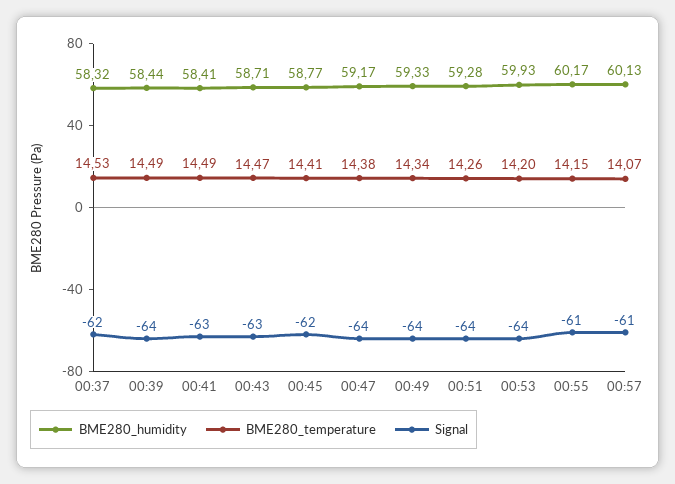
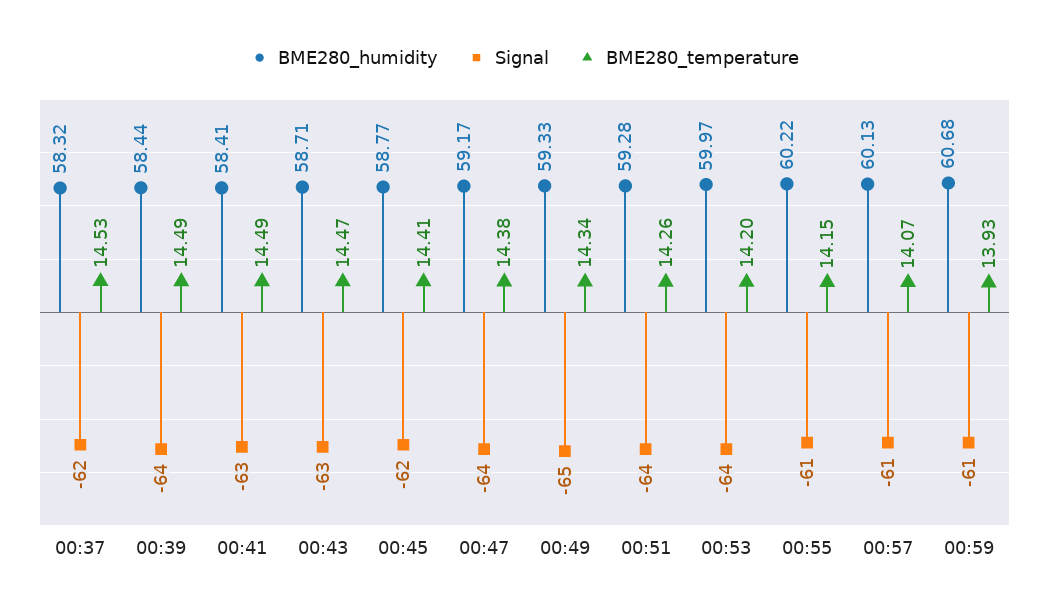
Signal, 00:49: -64 -> -65
BME280_humidity, 00:53: 59.93 -> 59.97
BME280_humidity, 00:55: 60.17 -> 60.22
BME280_humidity, 00:59: none -> 60.68
Signal, 00:59: none -> -61
BME280_temperature, 00:59: none -> 13.93

